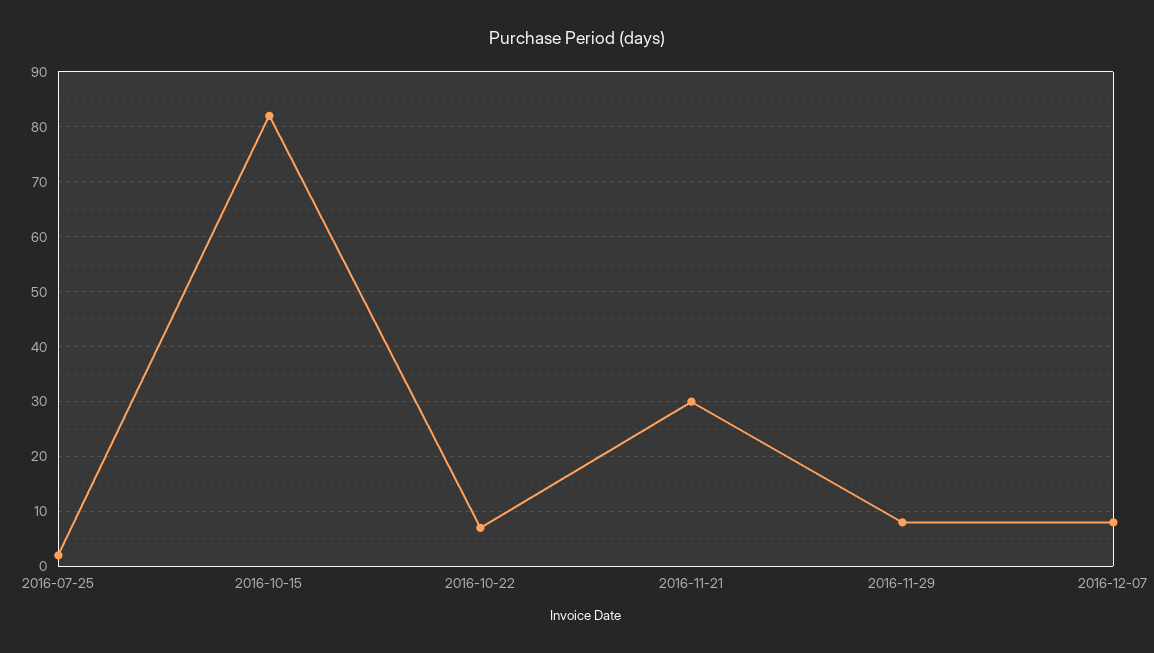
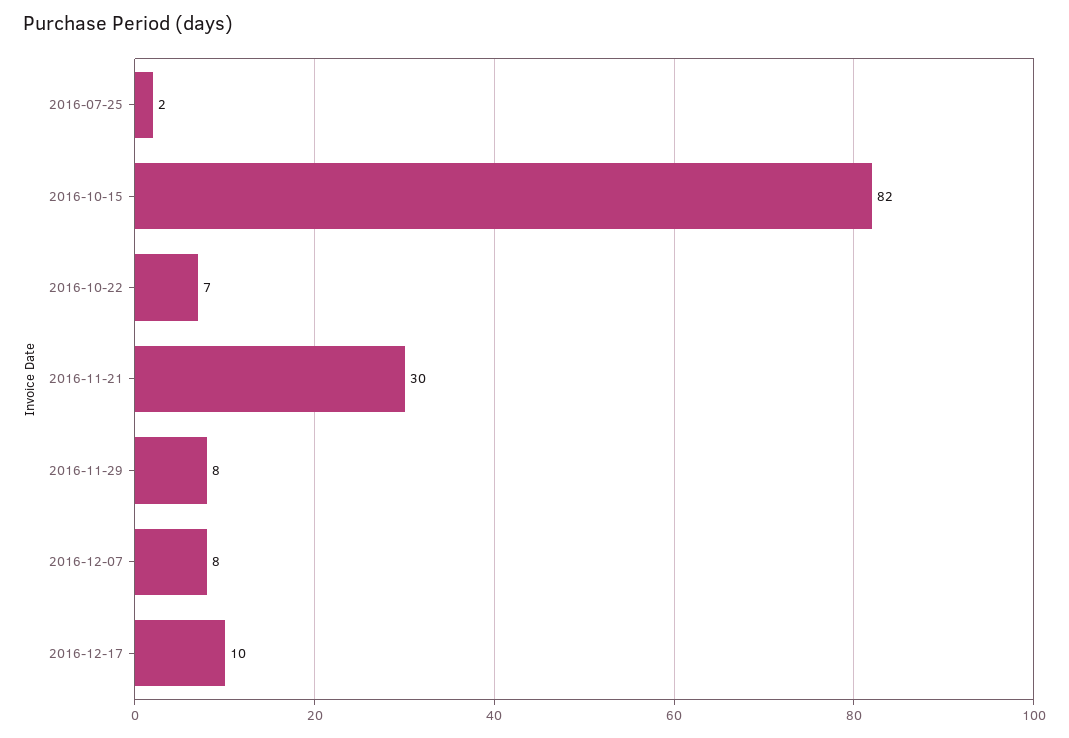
2016-12-17: none -> 10

